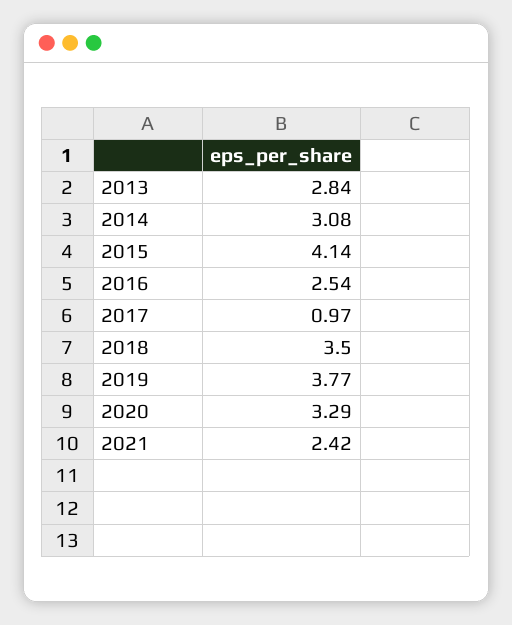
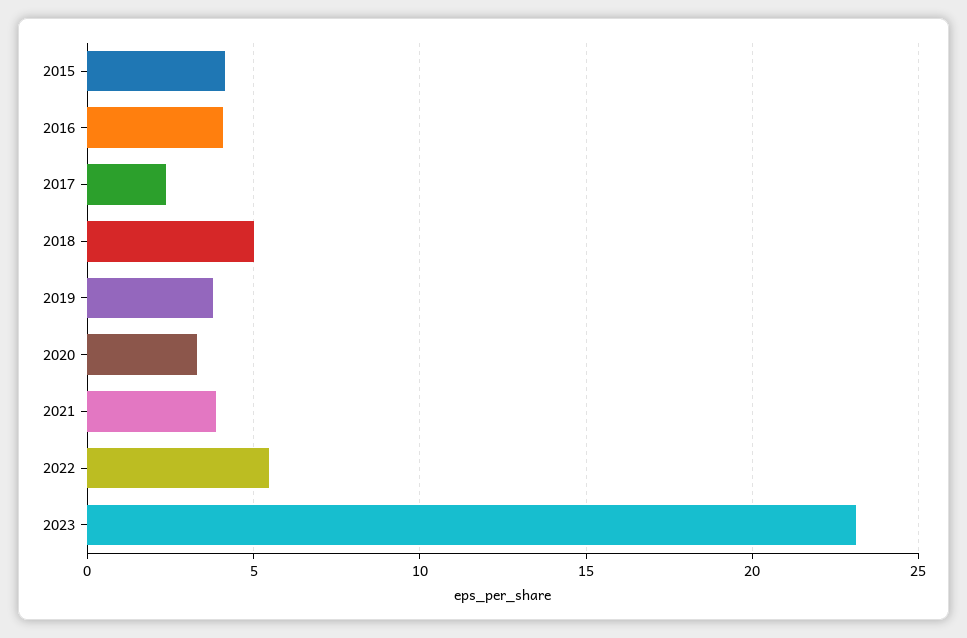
2013: 2.84 -> none
2014: 3.08 -> none
2016: 2.54 -> 4
2017: 0.97 -> 2.5
2018: 3.5 -> 5
2021: 2.42 -> 4
2022: none -> 5.5
2023: none -> 23

